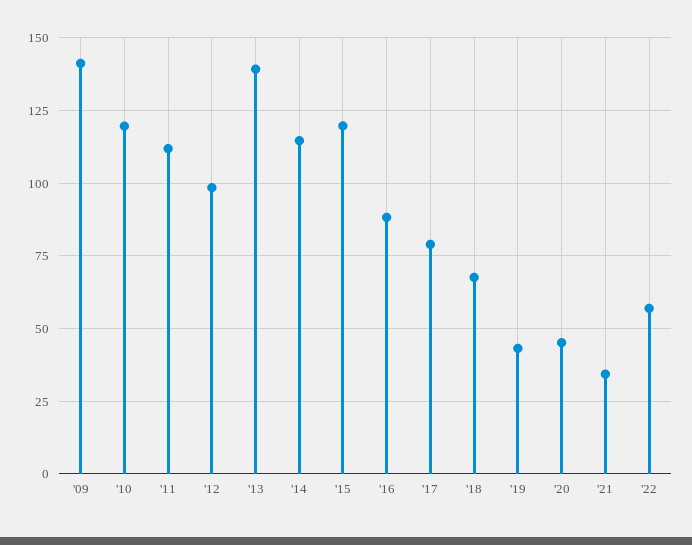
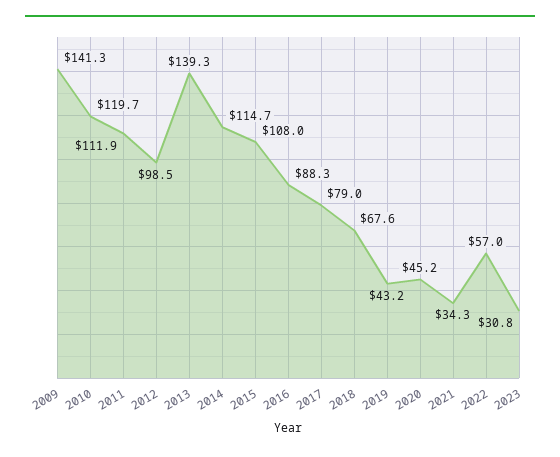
'15: 120 -> 108
2023: none -> 30.8

